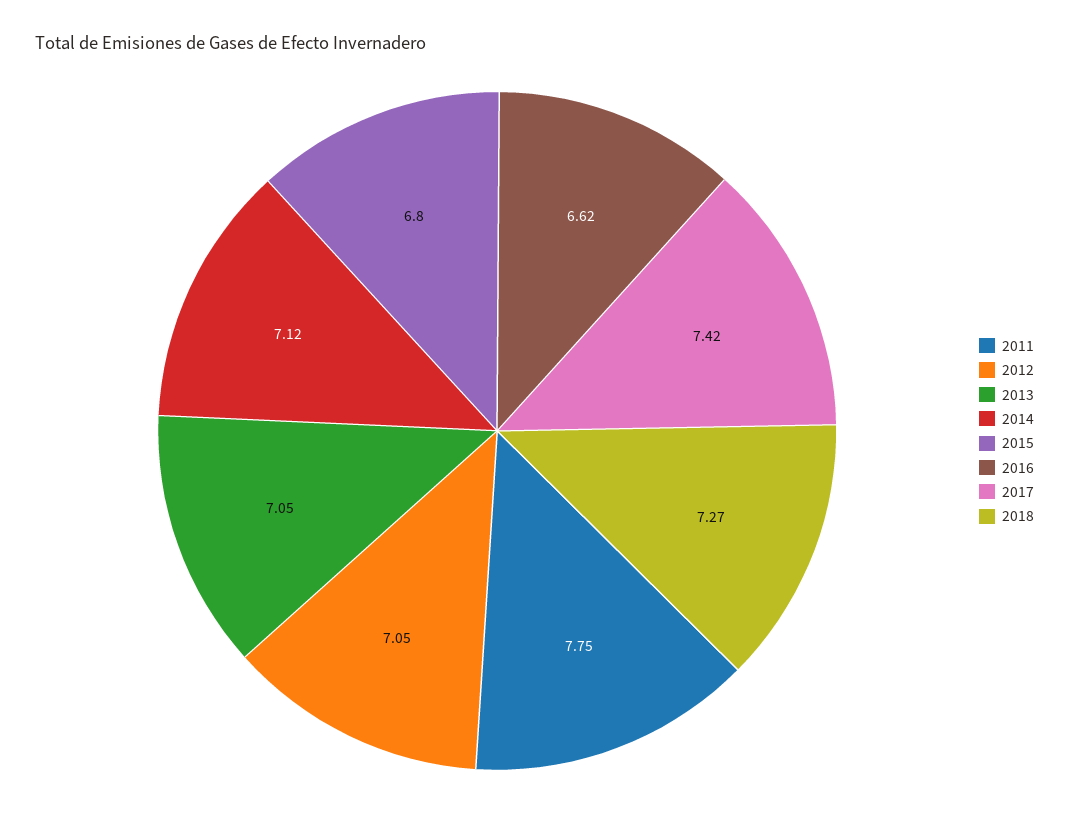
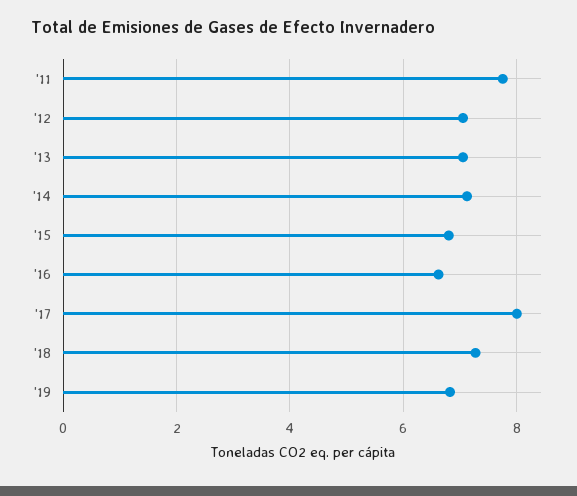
2017: 7.42 -> 8
'19: none -> 6.8

